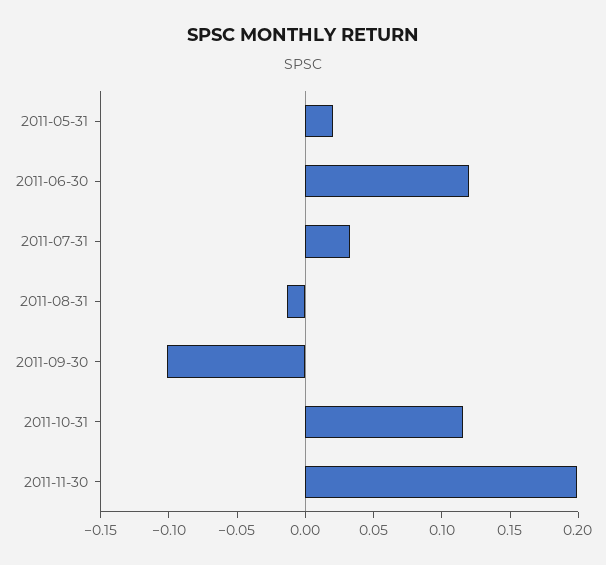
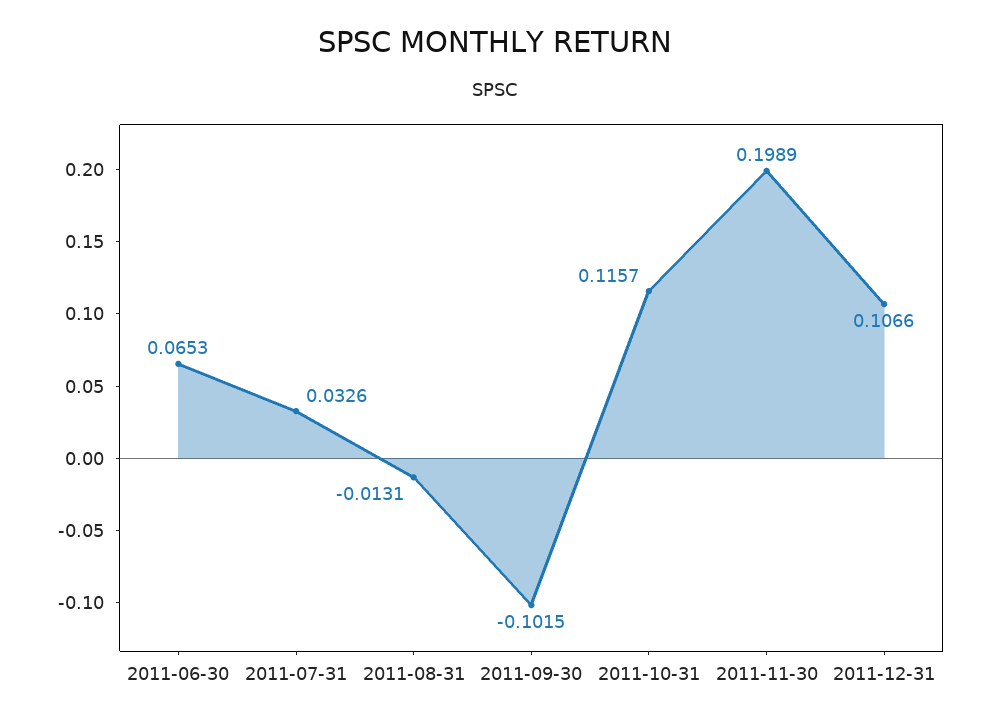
2011-05-31: 0.02 -> none
2011-06-30: 0.12 -> 0.0653
2011-12-31: none -> 0.1066

